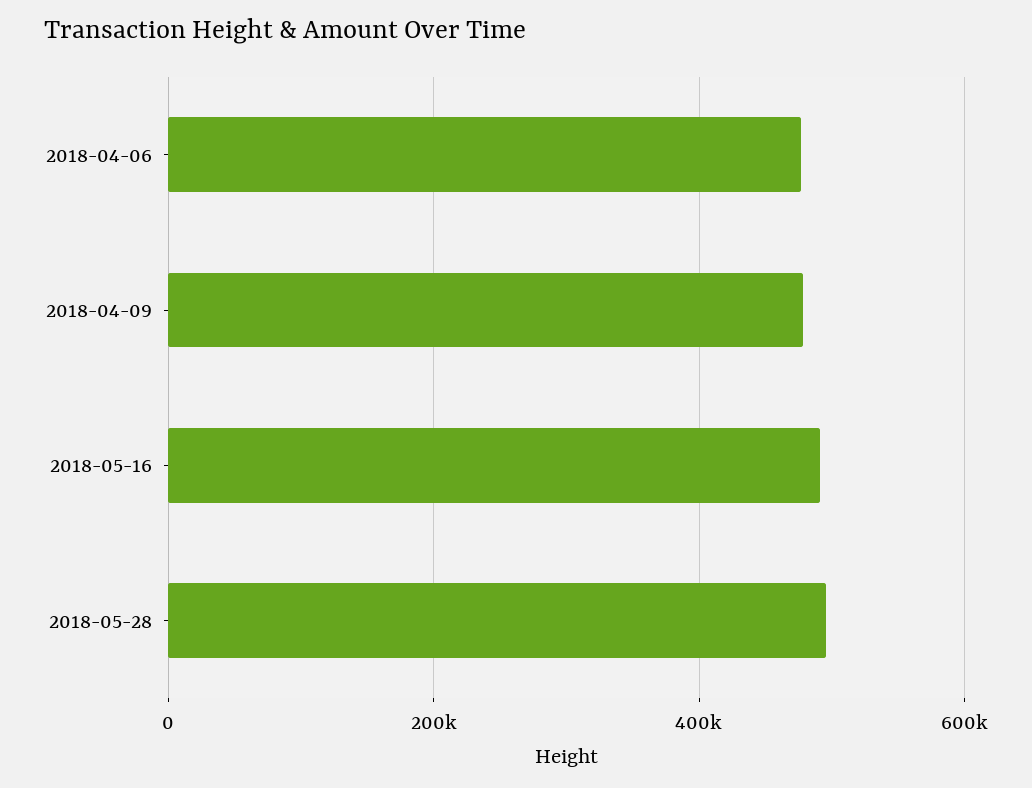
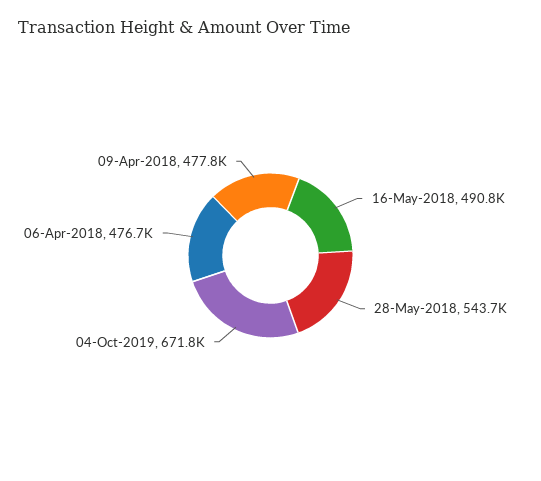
2018-05-28: 500000 -> 543700
04-Oct-2019: none -> 671800

